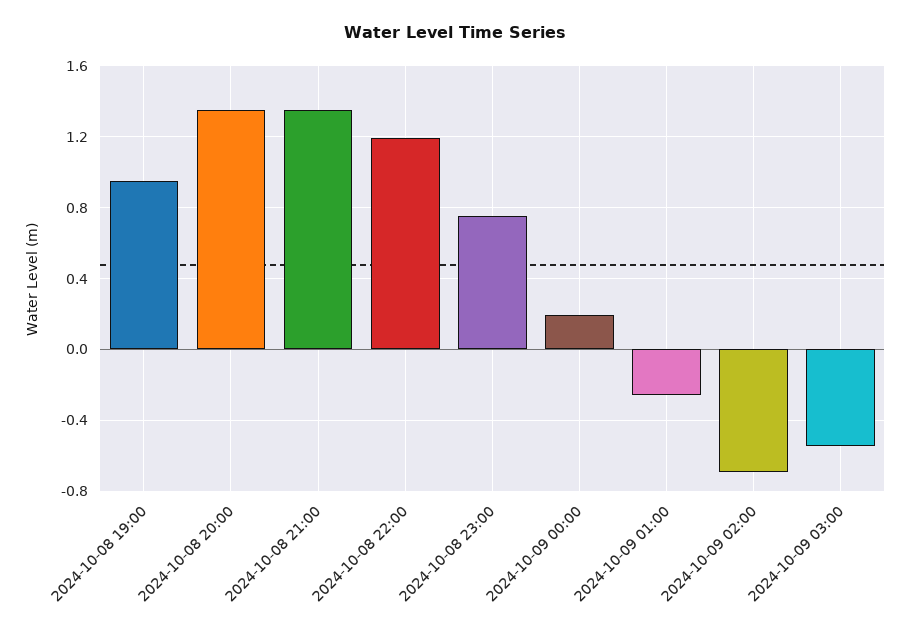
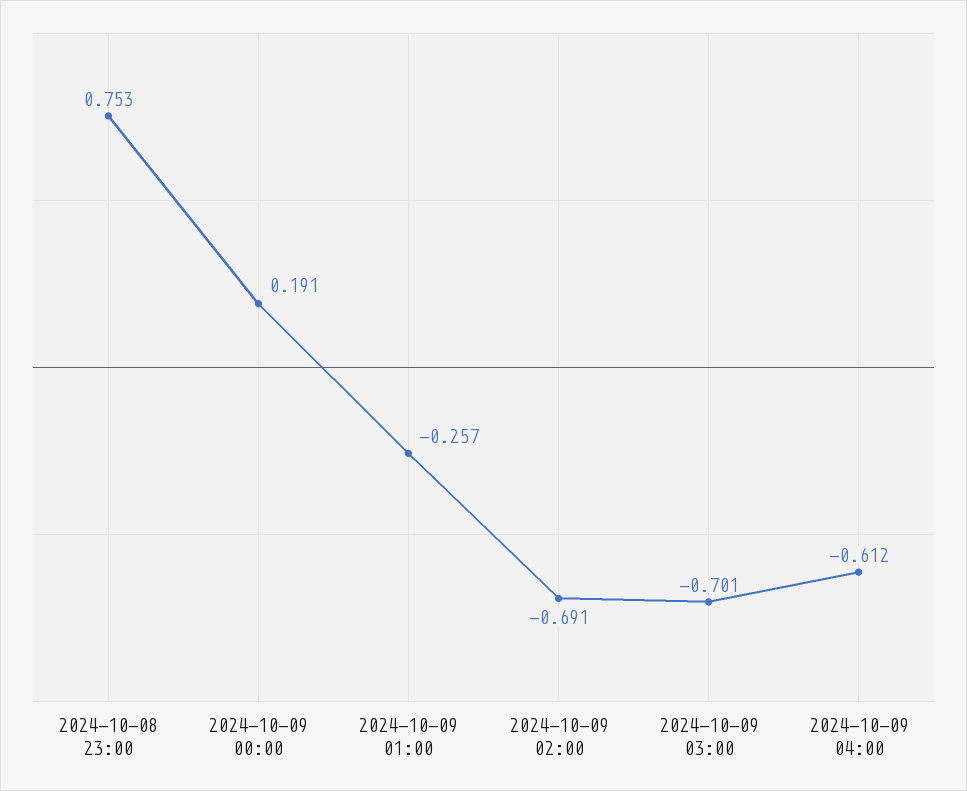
2024-10-08 19:00: 0.95 -> none
2024-10-08 20:00: 1.35 -> none
2024-10-08 21:00: 1.35 -> none
2024-10-08 22:00: 1.2 -> none
2024-10-09 03:00: -0.55 -> -0.701
2024-10-09 04:00: none -> -0.612

